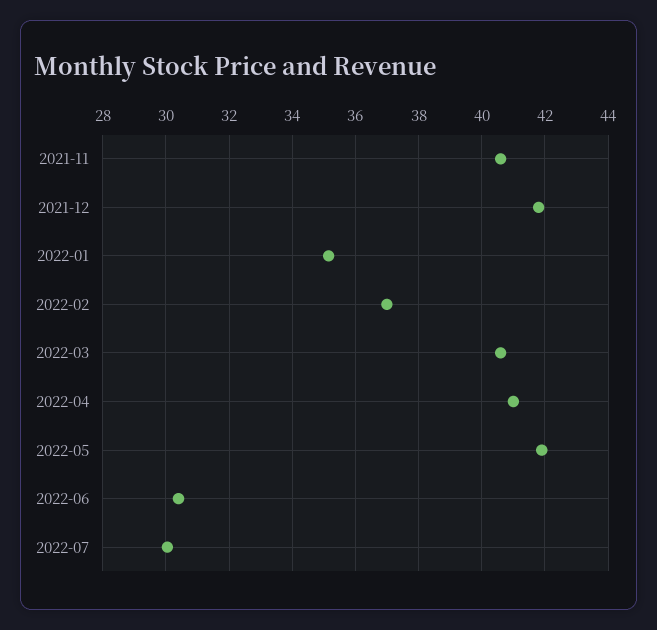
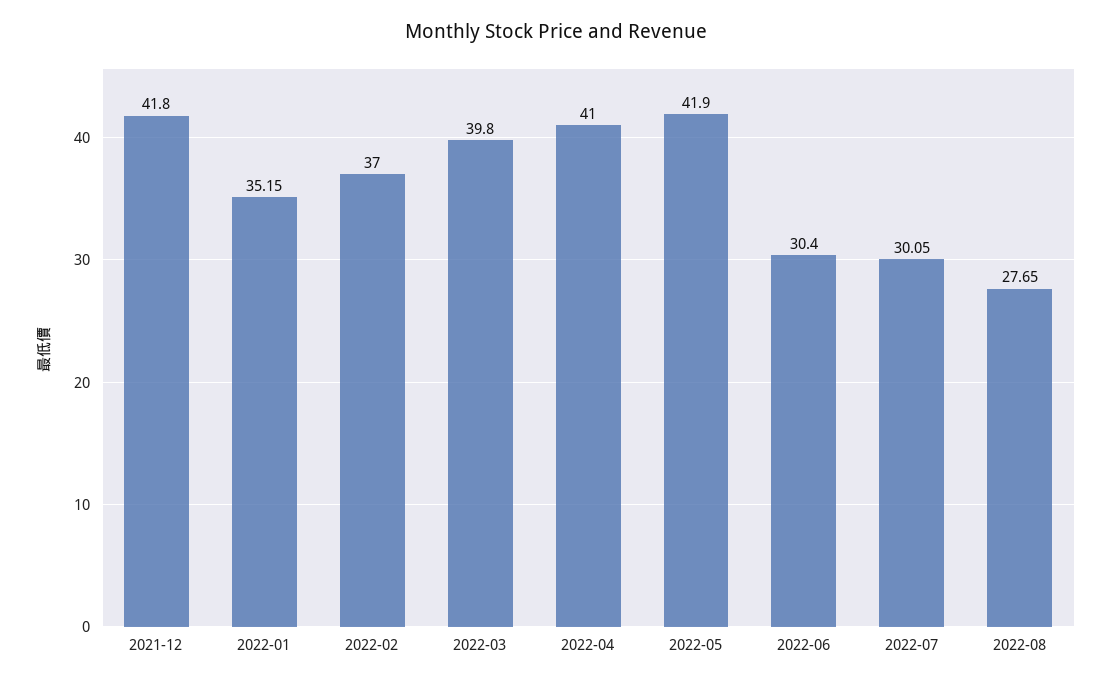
2021-11: 40.6 -> none
2022-03: 40.6 -> 39.8
2022-08: none -> 27.65

